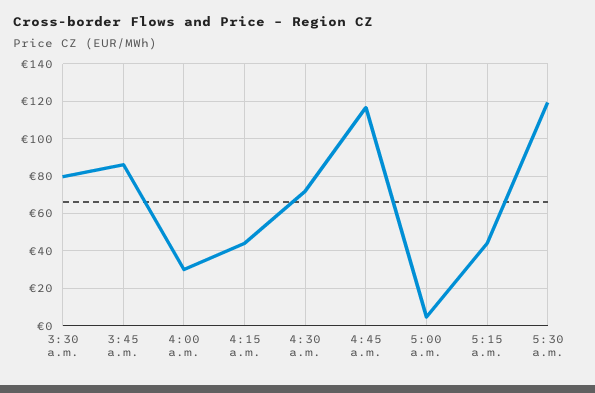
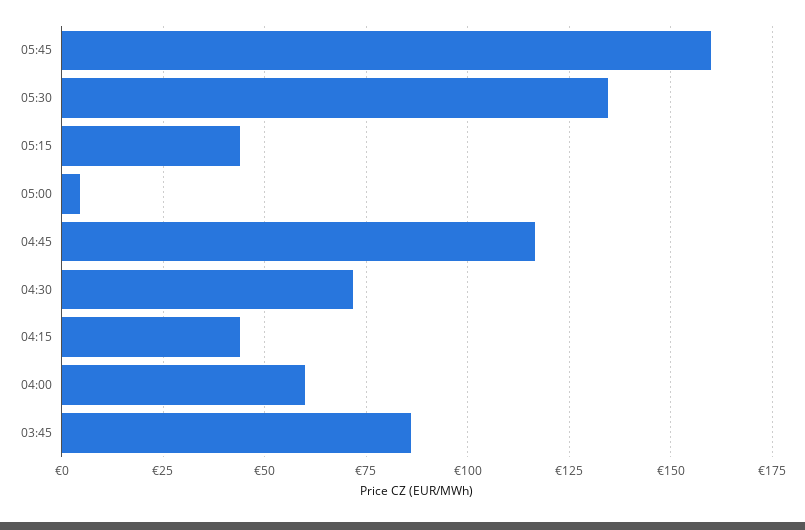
3:30 a.m.: 80 -> none
4:00 a.m.: 30 -> 60
5:30 a.m.: 120 -> 135
05:45: none -> 160

